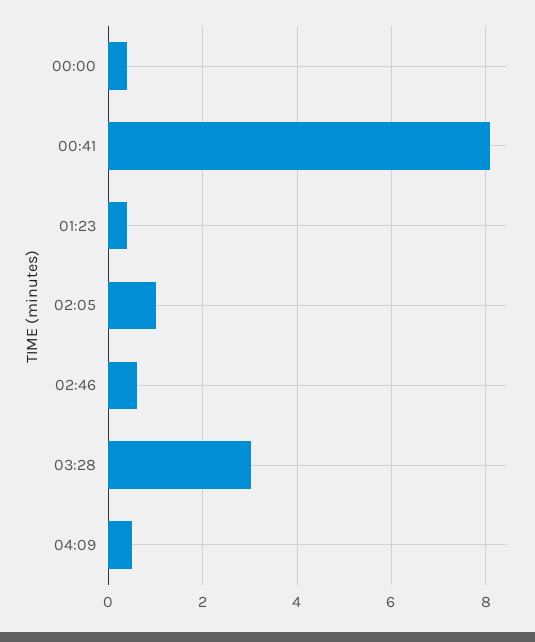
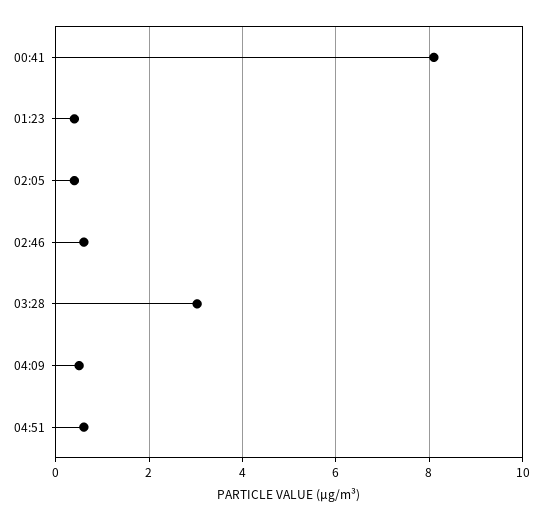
00:00: 0.4 -> none
02:05: 1 -> 0.4
04:51: none -> 0.6

